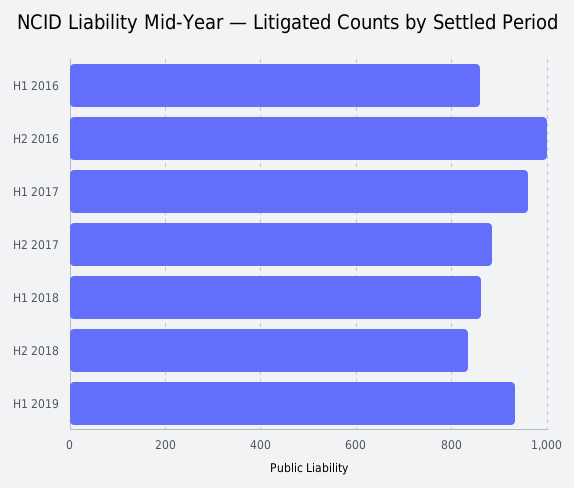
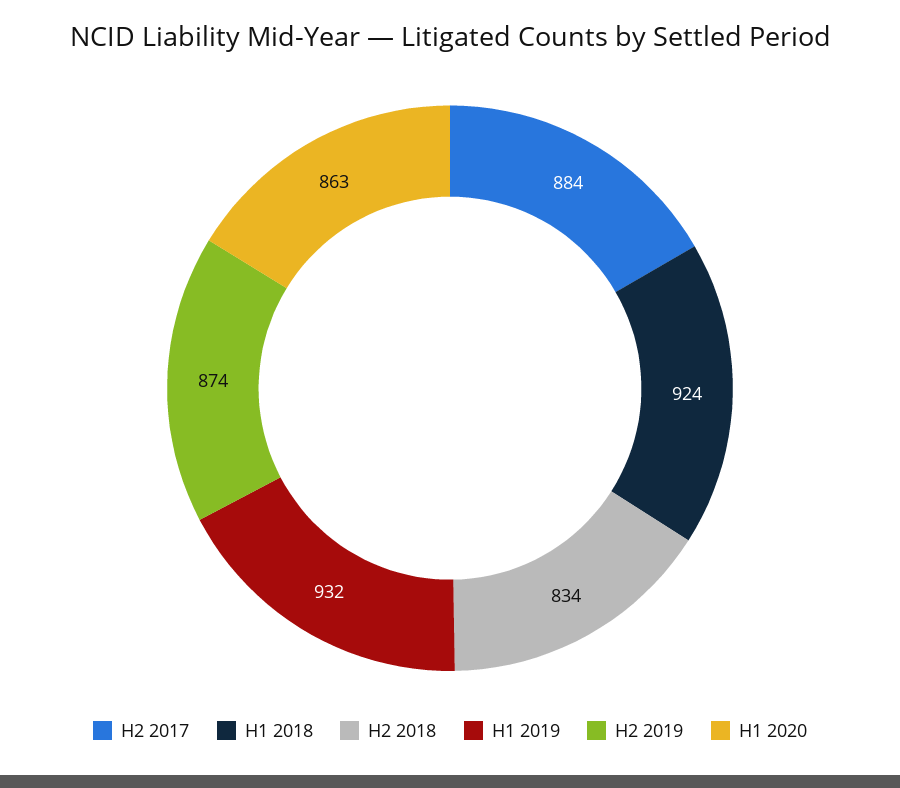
H1 2016: 860 -> none
H2 2016: 1000 -> none
H1 2017: 960 -> none
H1 2018: 860 -> 924
H2 2019: none -> 874
H1 2020: none -> 863

